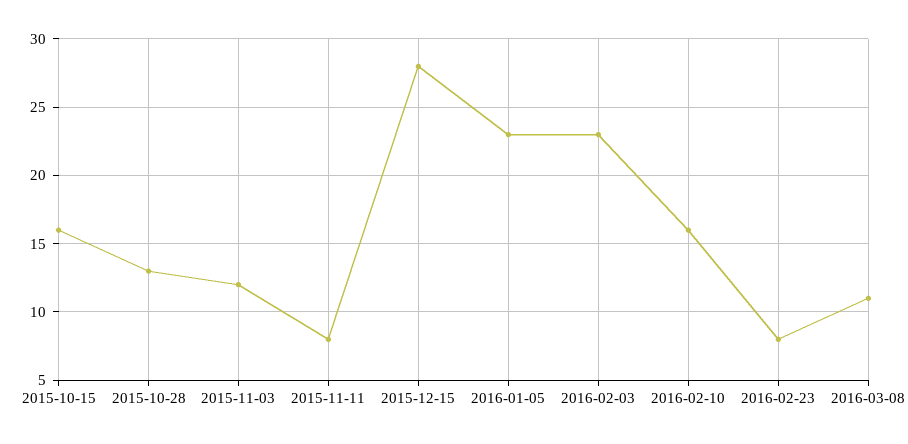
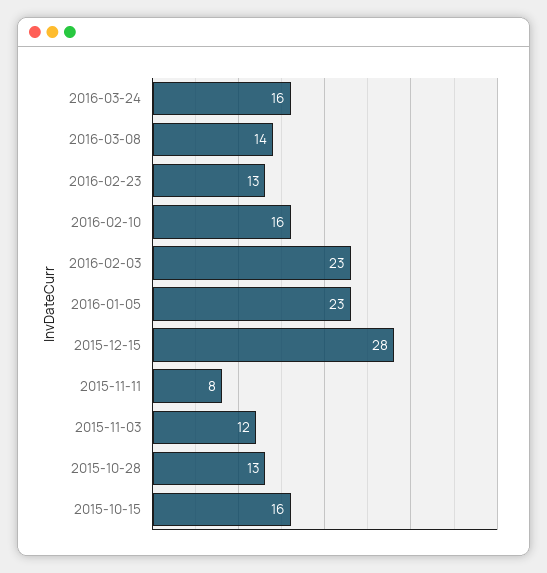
2016-02-23: 8 -> 13
2016-03-08: 11 -> 14
2016-03-24: none -> 16

